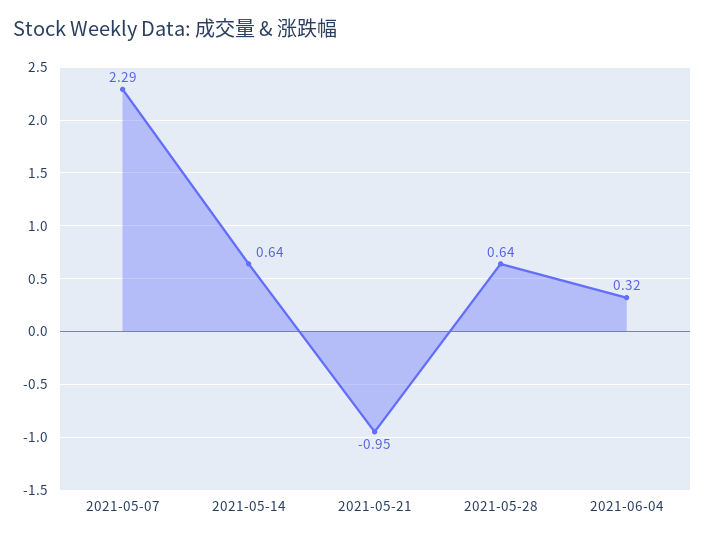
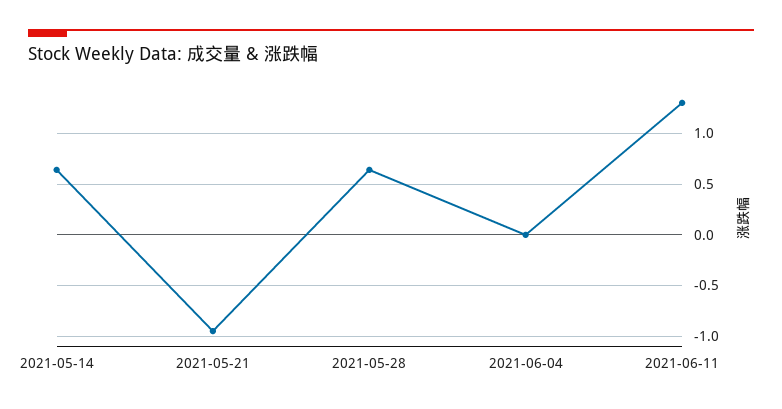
2021-05-07: 2.29 -> none
2021-06-04: 0.32 -> 0
2021-06-11: none -> 1.3

